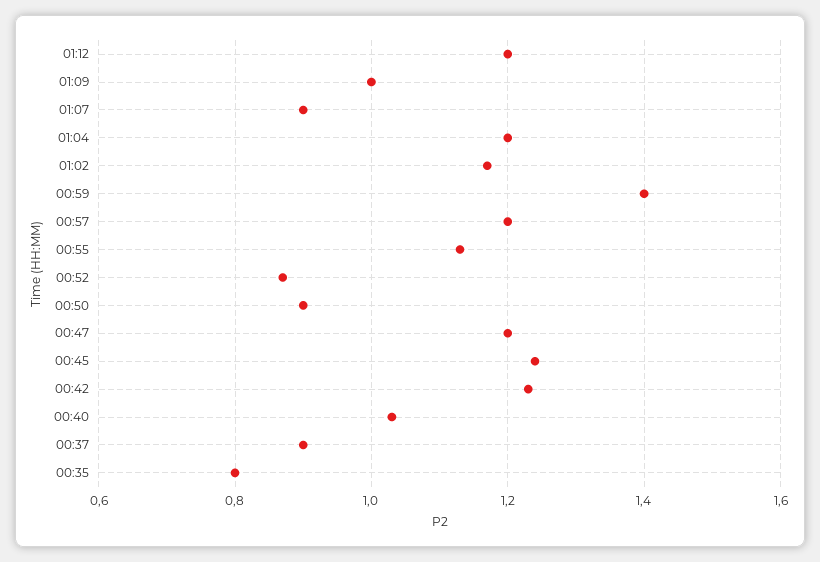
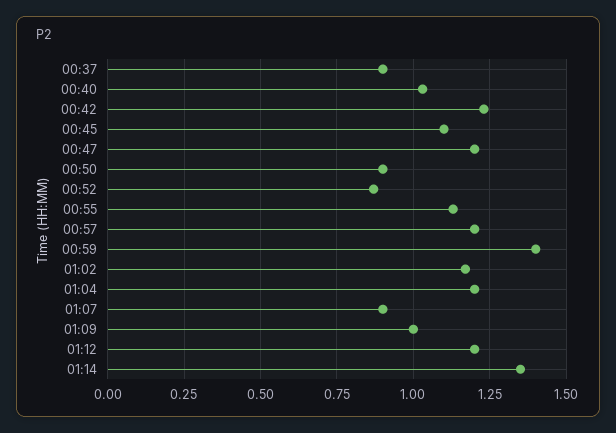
00:45: 1.25 -> 1.1
00:35: 0.8 -> none
01:14: none -> 1.35

